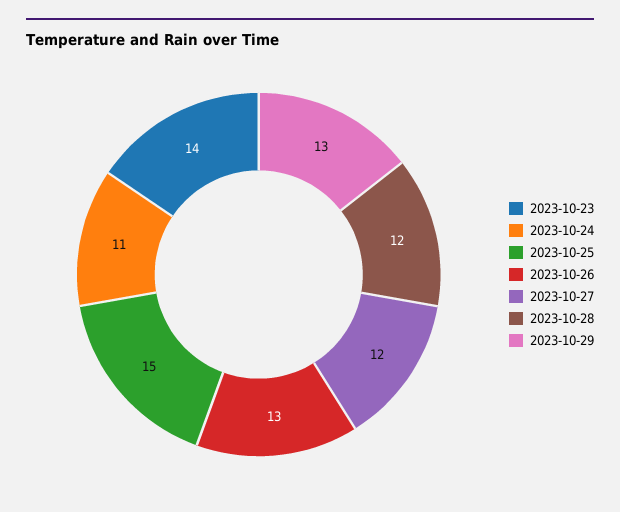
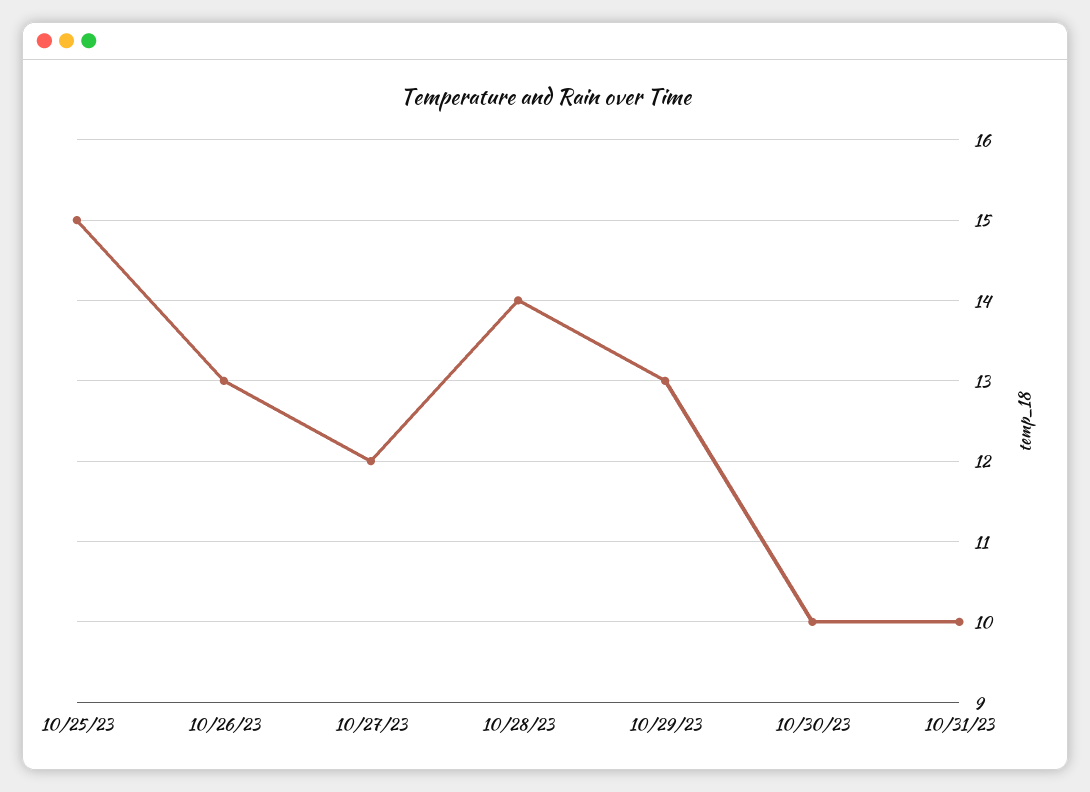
2023-10-23: 14 -> none
2023-10-24: 11 -> none
2023-10-28: 12 -> 14
10/30/23: none -> 10
10/31/23: none -> 10

